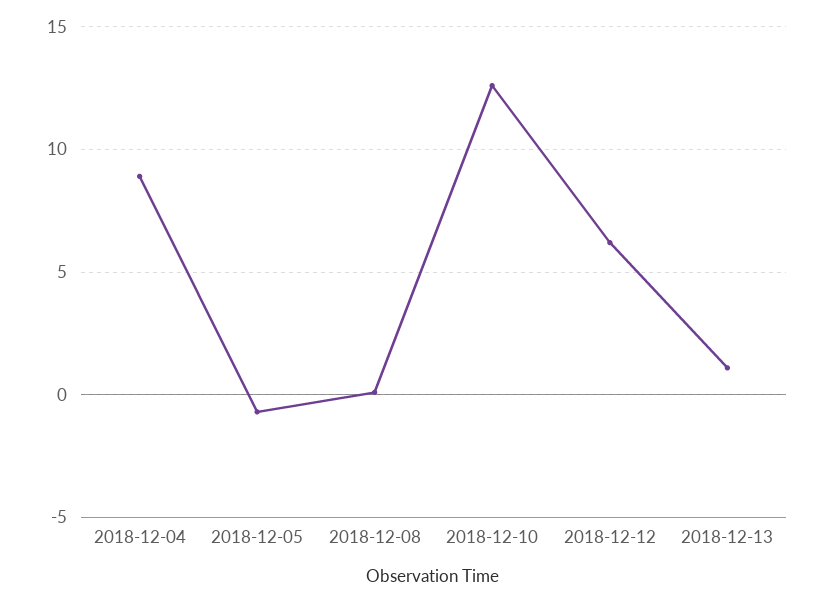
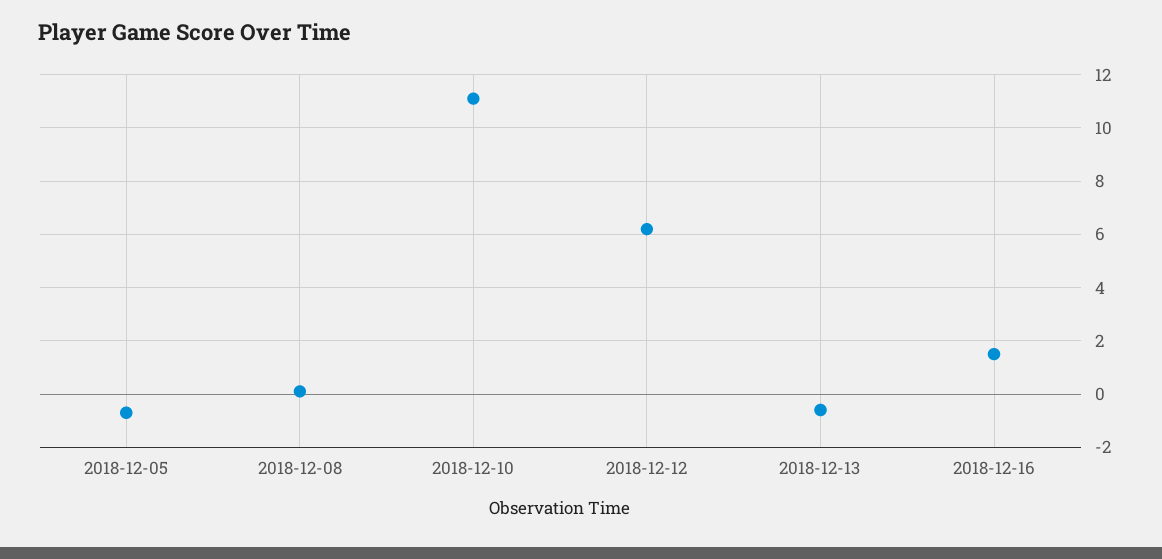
2018-12-04: 9 -> none
2018-12-10: 12.5 -> 11
2018-12-13: 1 -> -0.5
2018-12-16: none -> 1.5

